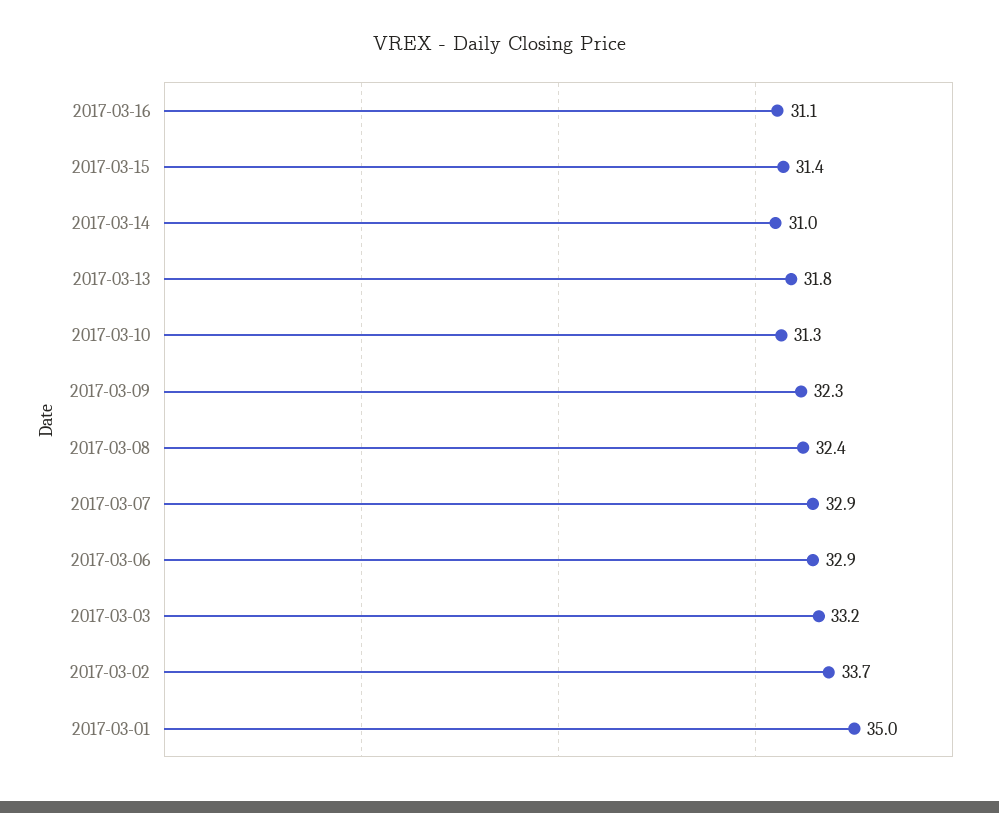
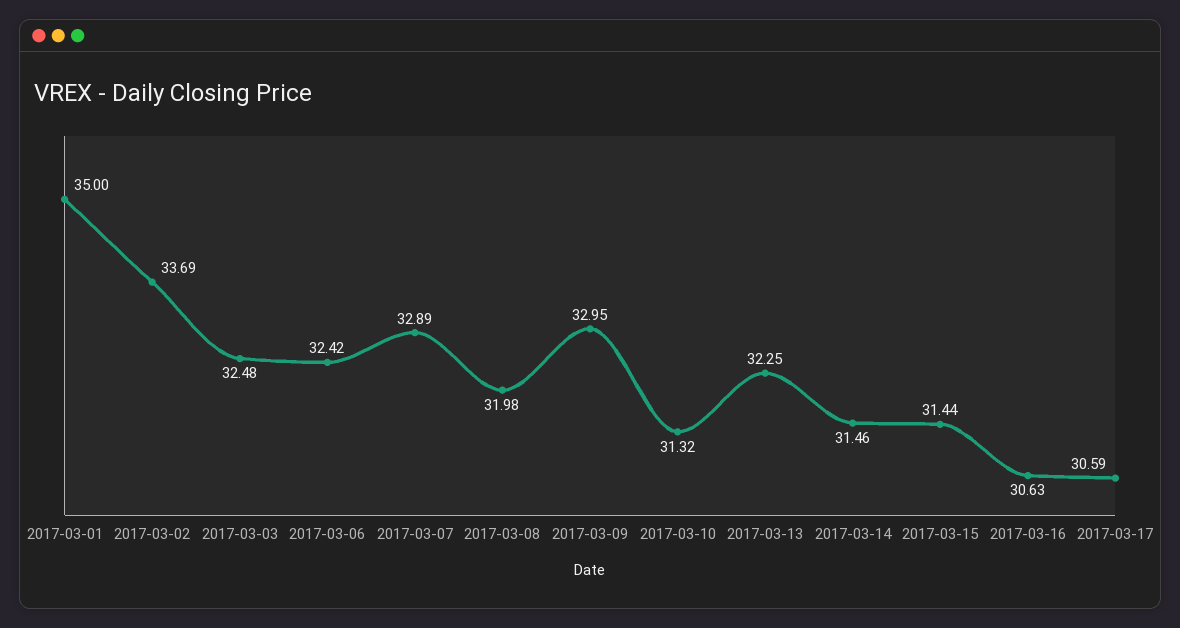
2017-03-16: 31.1 -> 30.63
2017-03-14: 31 -> 31.46
2017-03-13: 31.8 -> 32.25
2017-03-09: 32.3 -> 32.95
2017-03-08: 32.4 -> 31.98
2017-03-06: 32.9 -> 32.42
2017-03-03: 33.2 -> 32.48
2017-03-17: none -> 30.59

